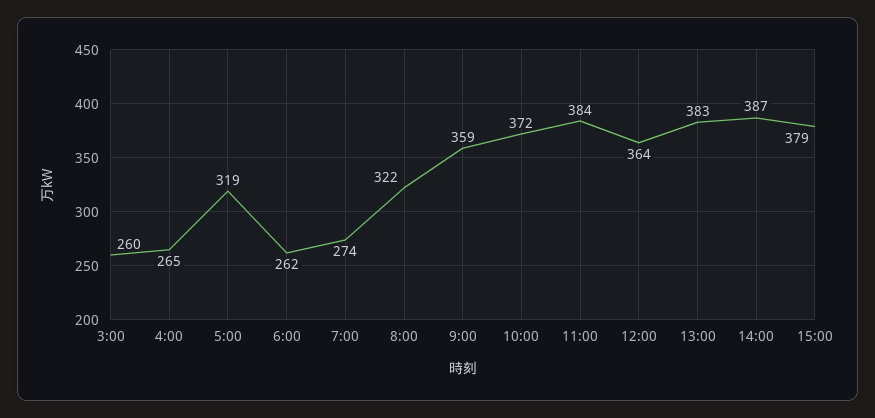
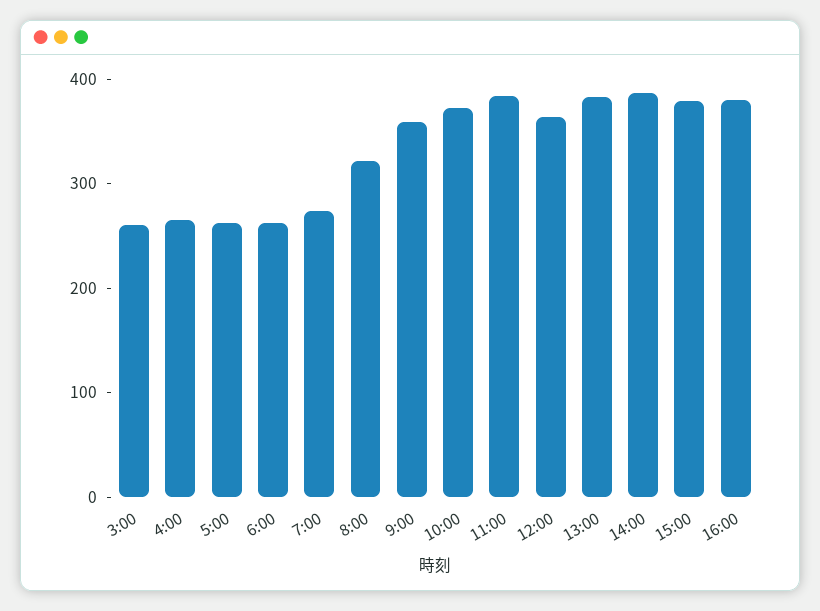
5:00: 319 -> 260
16:00: none -> 380

